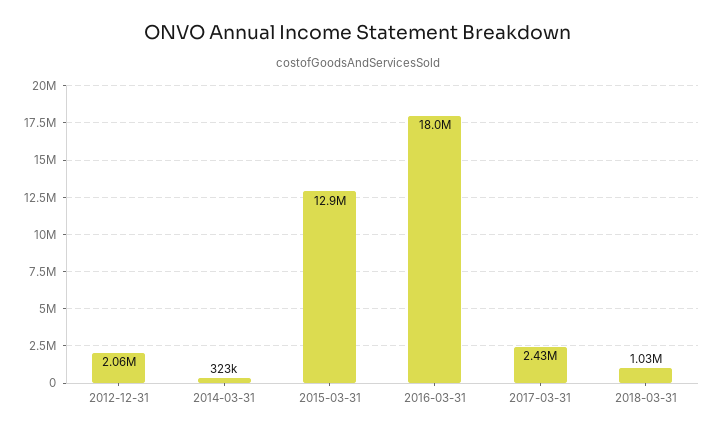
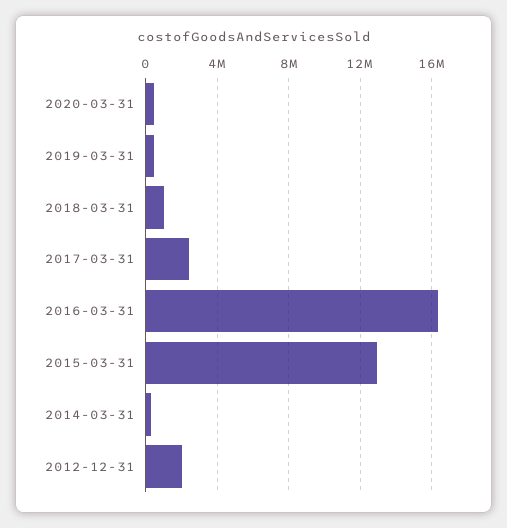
2016-03-31: 18000000 -> 16500000
2020-03-31: none -> 500000
2019-03-31: none -> 500000

